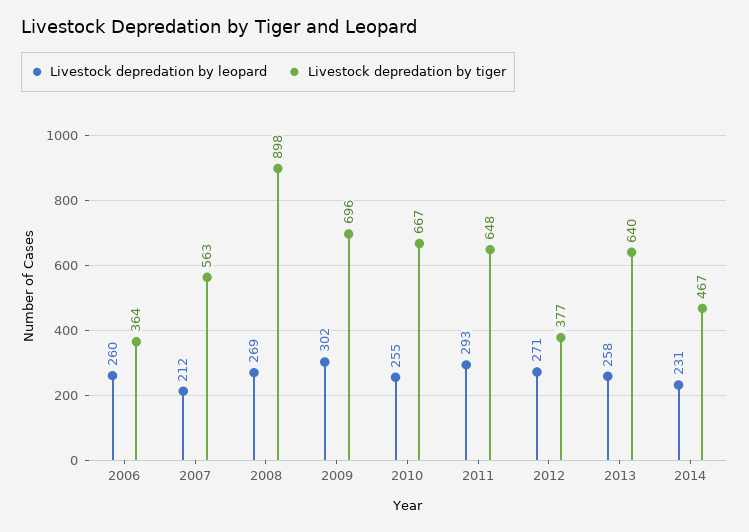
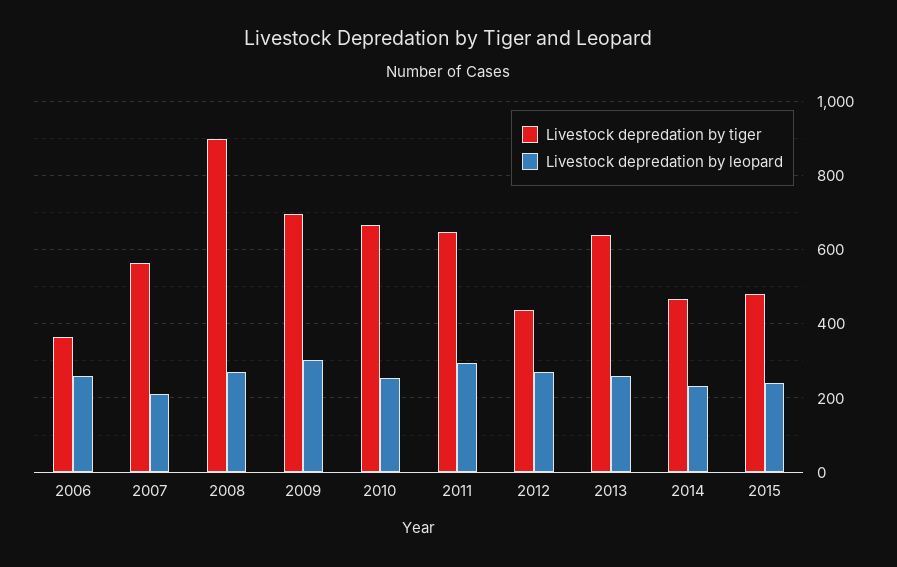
Livestock depredation by tiger, 2012: 377 -> 440
Livestock depredation by tiger, 2015: none -> 480
Livestock depredation by leopard, 2015: none -> 240

